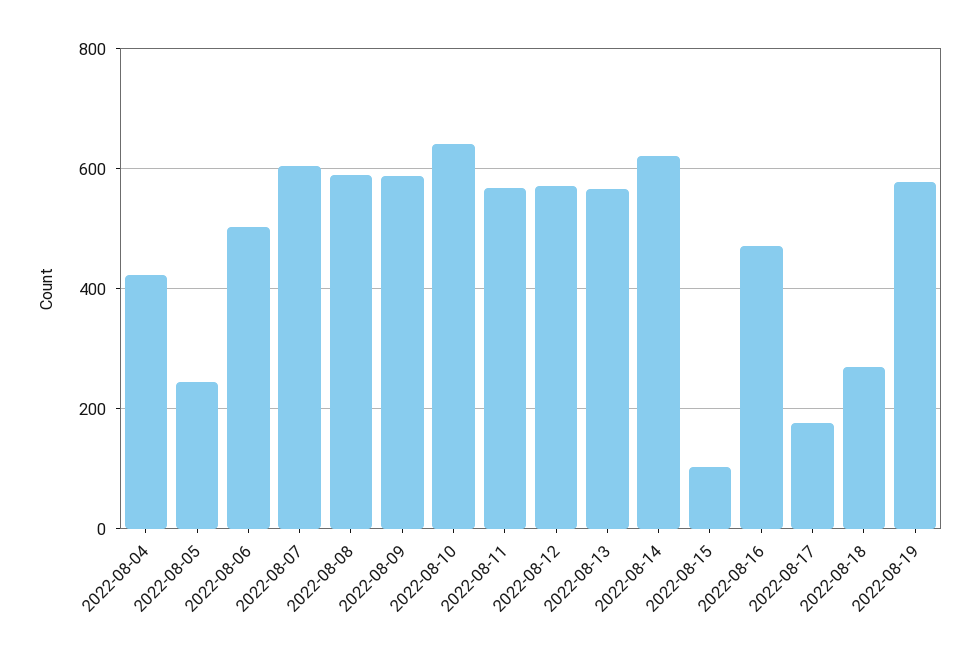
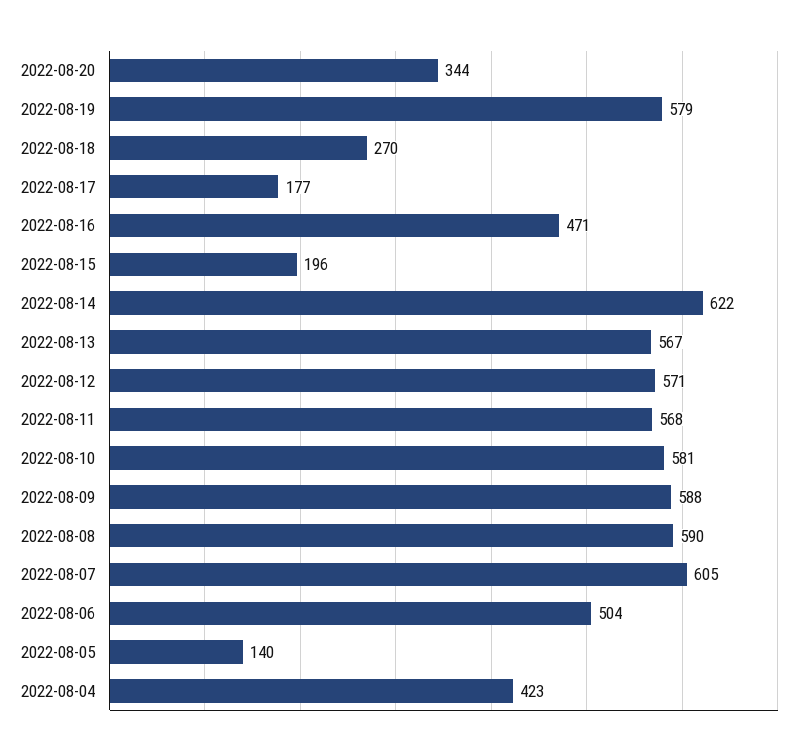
2022-08-05: 240 -> 140
2022-08-10: 640 -> 581
2022-08-15: 100 -> 196
2022-08-20: none -> 344

